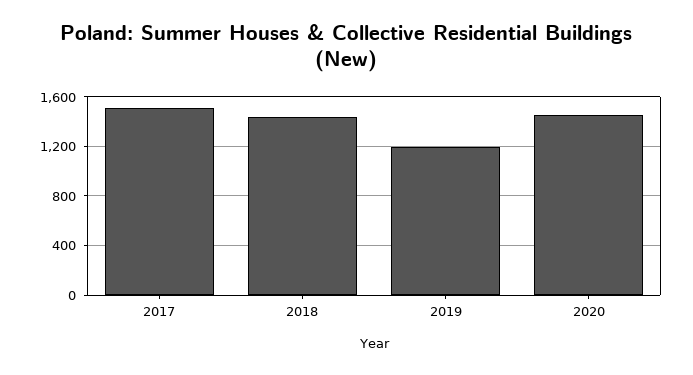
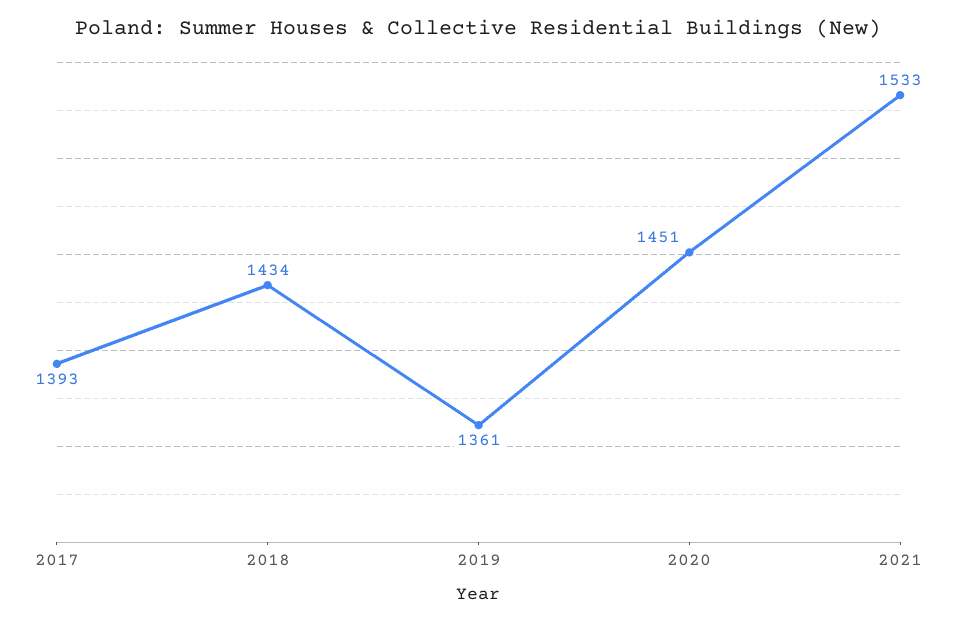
2017: 1500 -> 1393
2019: 1200 -> 1361
2021: none -> 1533

